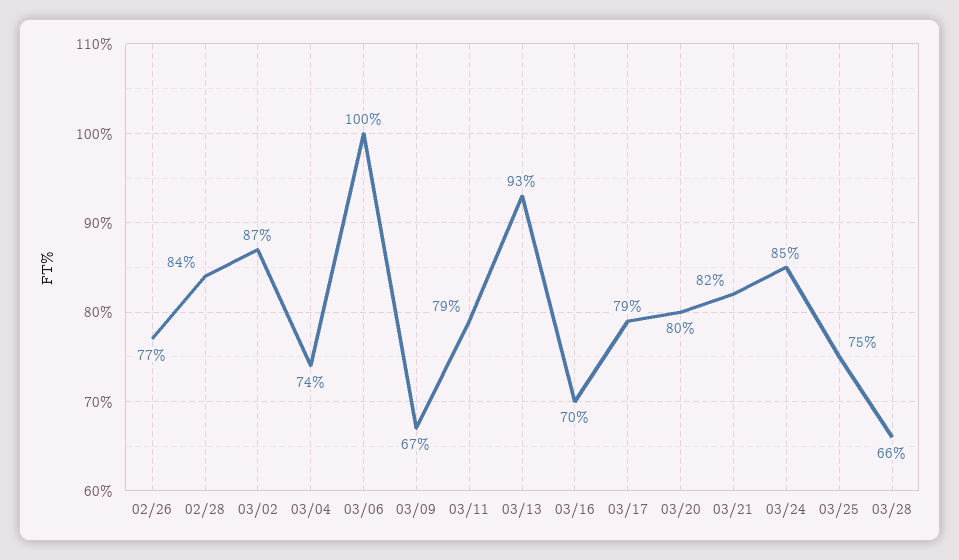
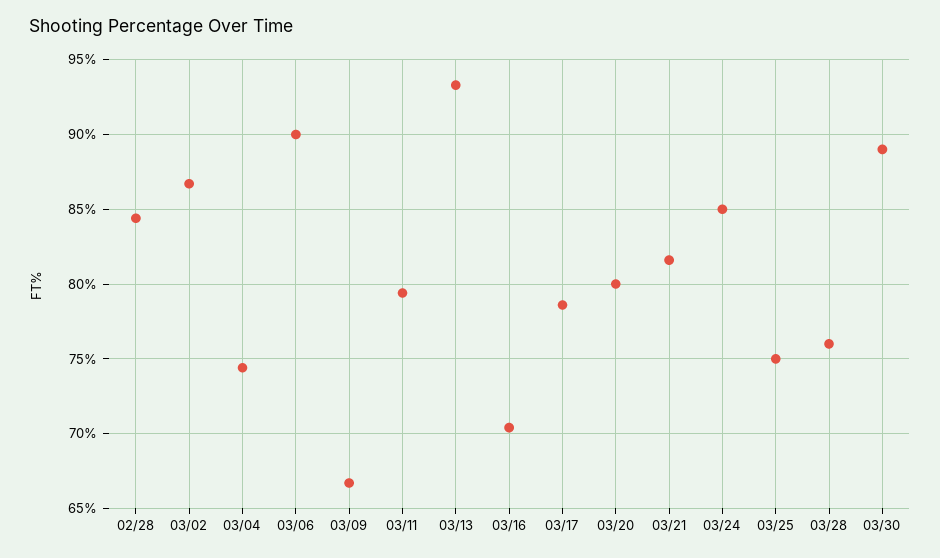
02/26: 77 -> none
03/06: 100 -> 90
03/28: 66 -> 76
03/30: none -> 89

